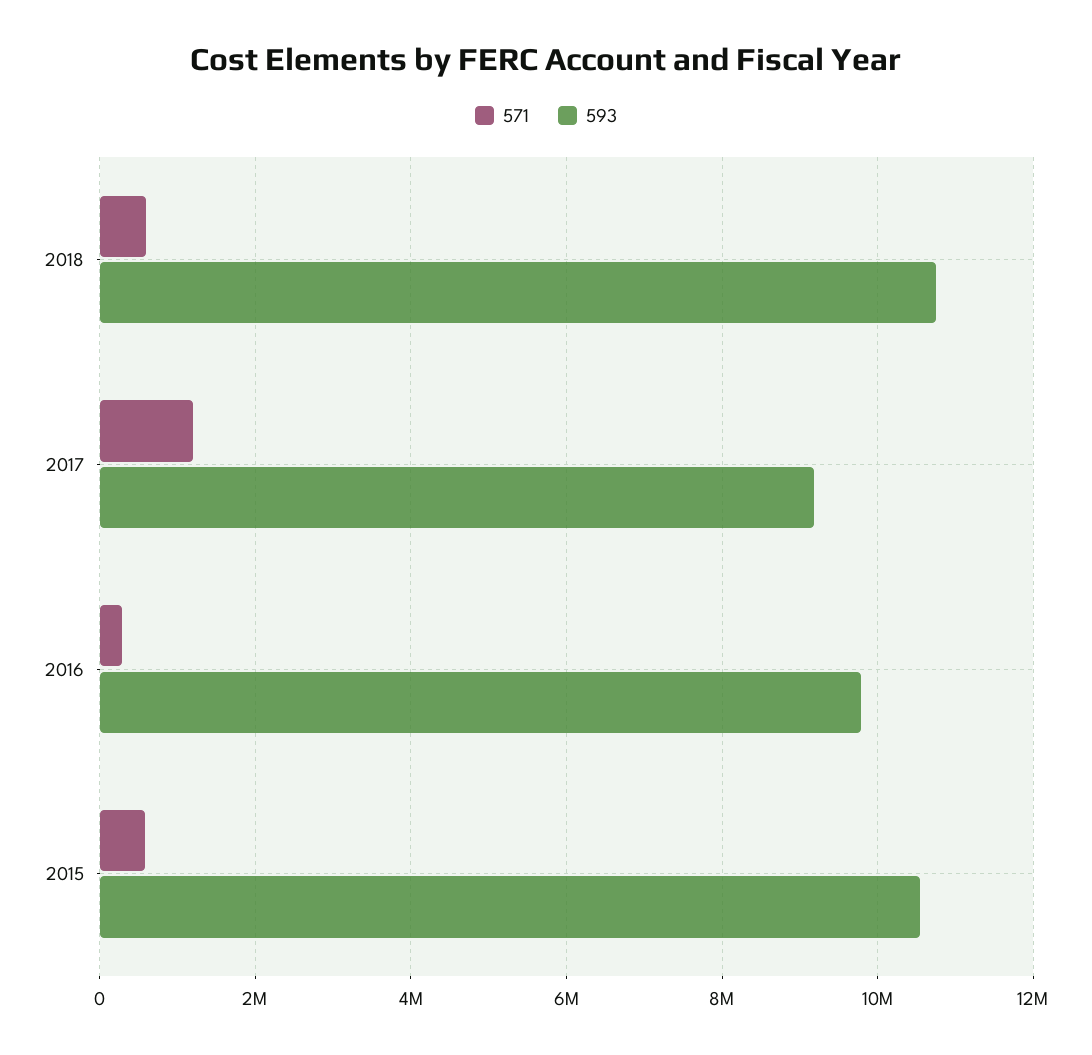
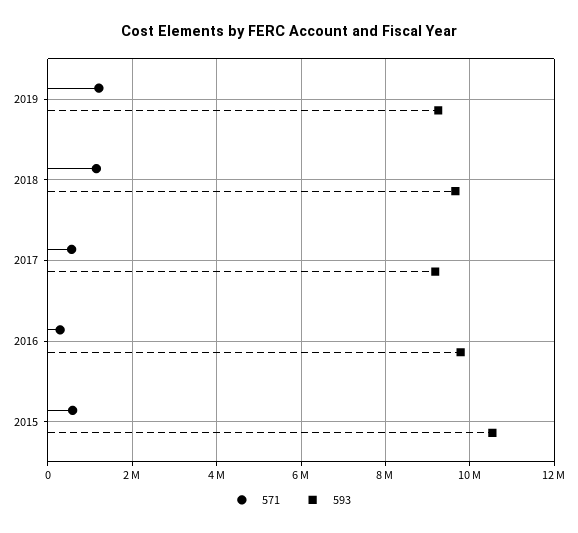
571, 2018: 600000 -> 1200000
593, 2018: 10800000 -> 9600000
571, 2017: 1200000 -> 600000
571, 2019: none -> 1200000
593, 2019: none -> 9200000

